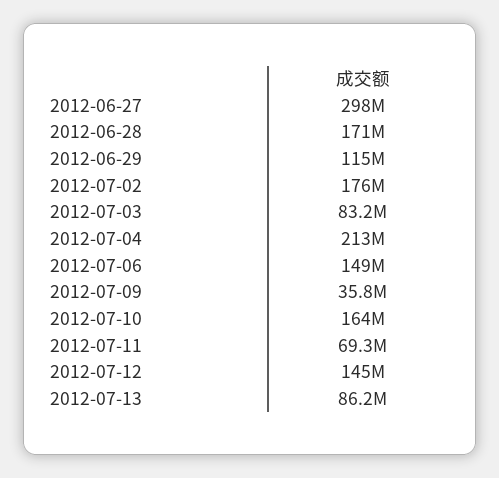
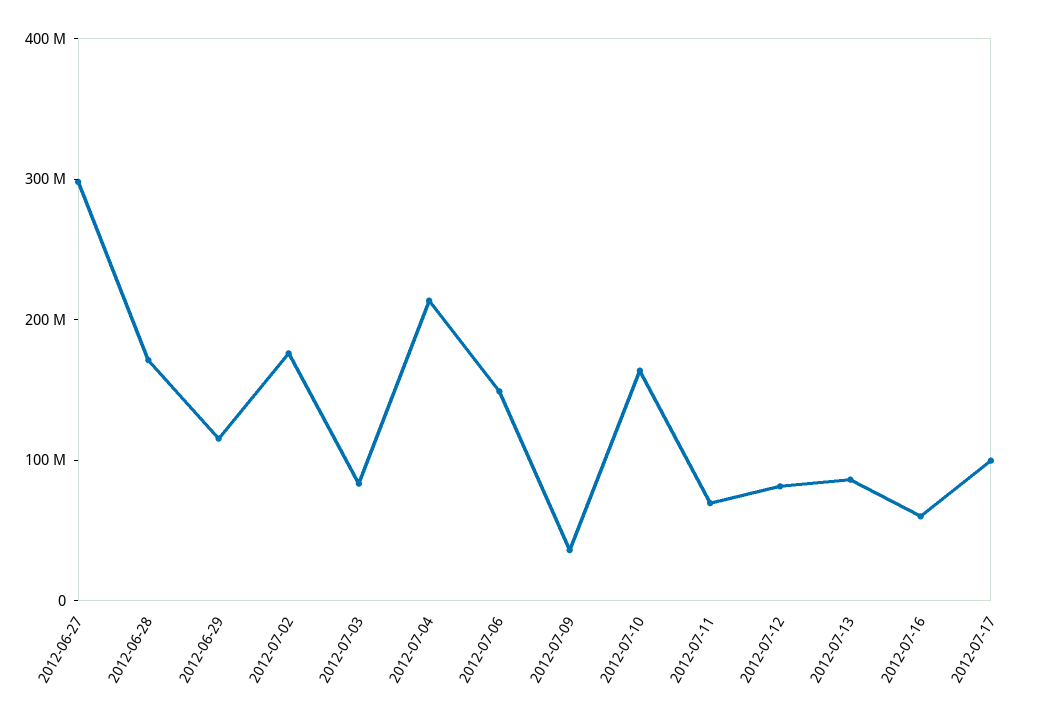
2012-07-12: 145000000 -> 80000000
2012-07-16: none -> 60000000
2012-07-17: none -> 100000000

